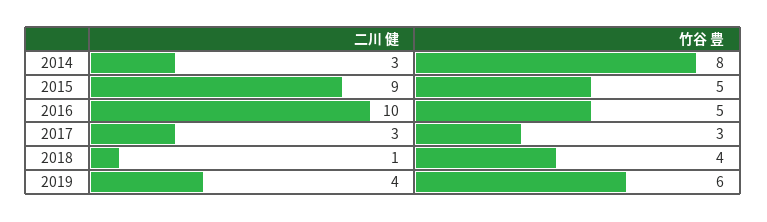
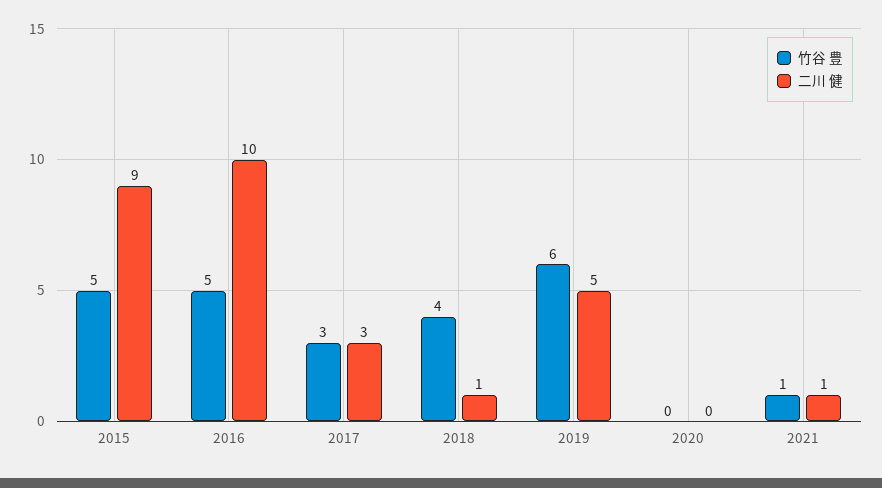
二川 健, 2014: 3 -> none
竹谷 豊, 2014: 8 -> none
二川 健, 2019: 4 -> 5
竹谷 豊, 2020: none -> 0
二川 健, 2020: none -> 0
竹谷 豊, 2021: none -> 1
二川 健, 2021: none -> 1

